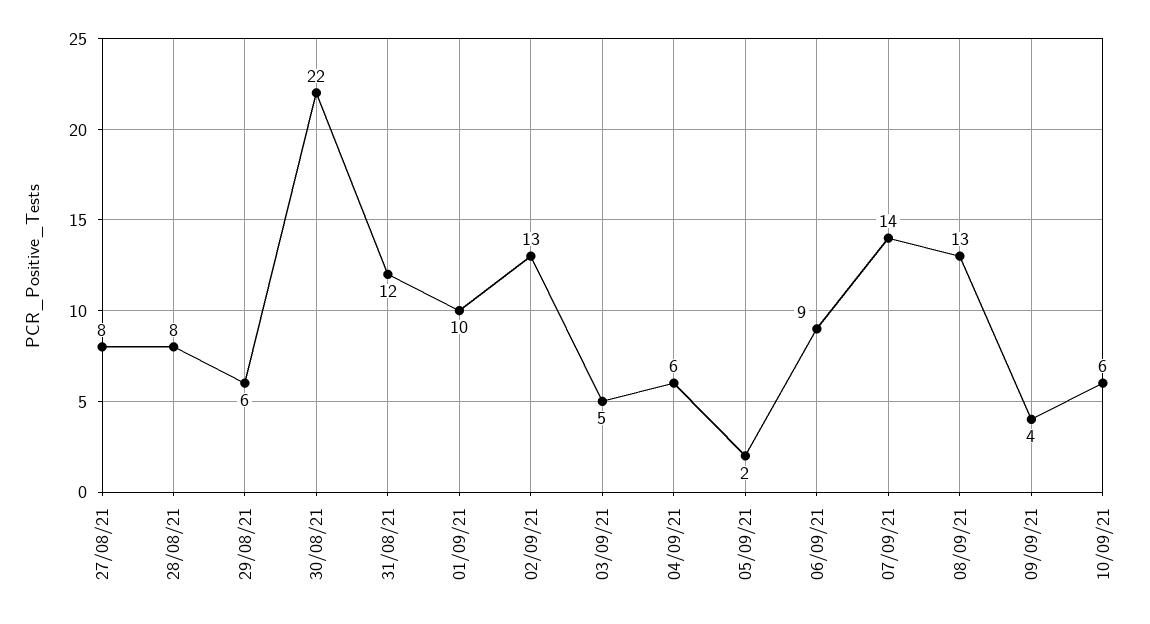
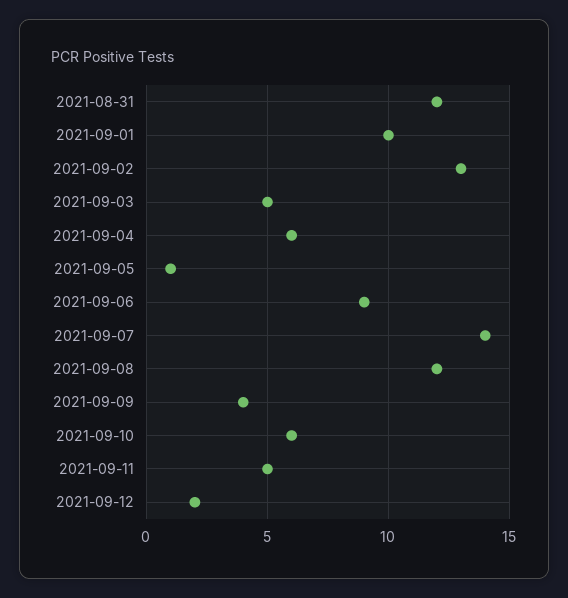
27/08/21: 8 -> none
28/08/21: 8 -> none
29/08/21: 6 -> none
30/08/21: 22 -> none
05/09/21: 2 -> 1
08/09/21: 13 -> 12
2021-09-11: none -> 5
2021-09-12: none -> 2

